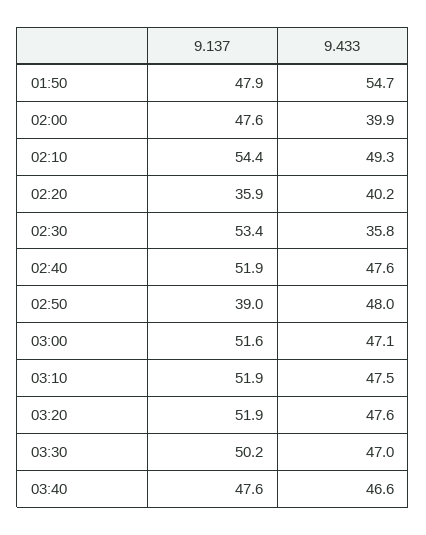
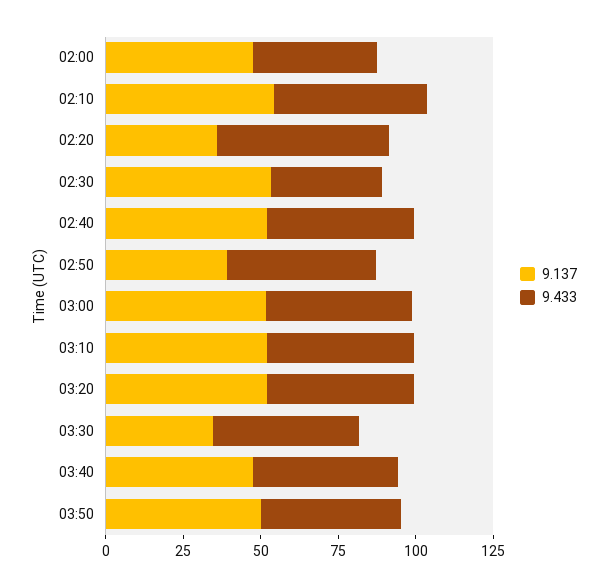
9.137, 01:50: 47.9 -> none
9.433, 01:50: 54.7 -> none
9.433, 02:20: 40.2 -> 55
9.137, 03:30: 50.2 -> 35
9.137, 03:50: none -> 50
9.433, 03:50: none -> 45

